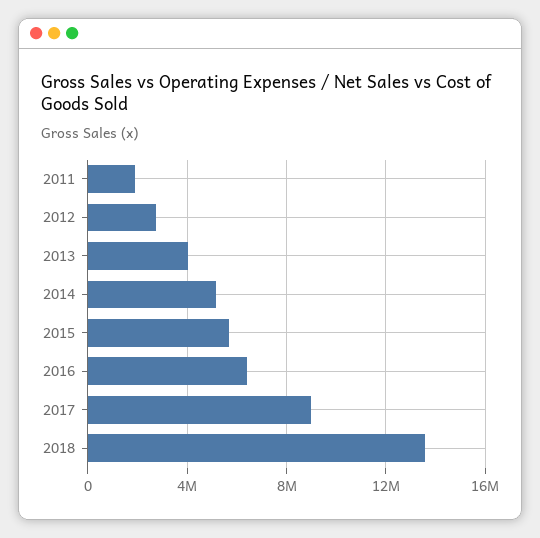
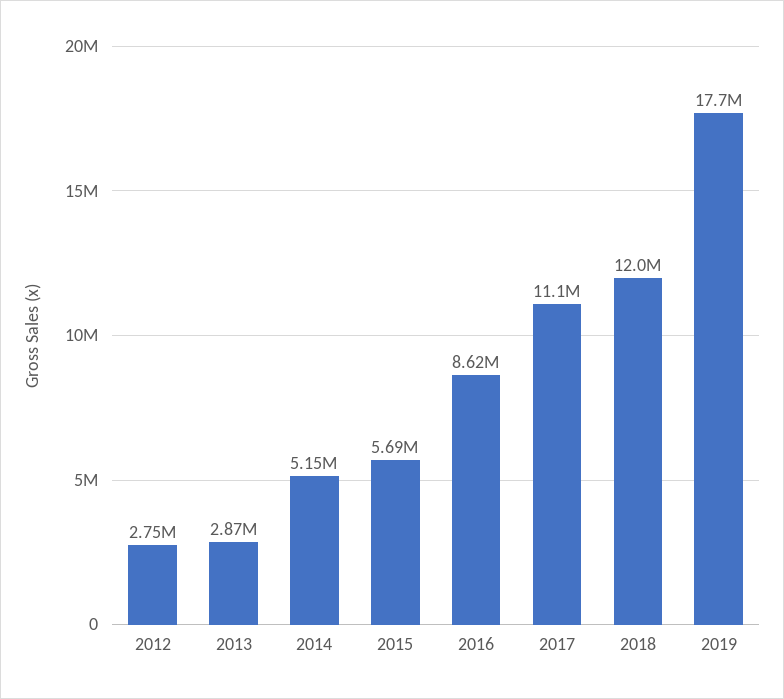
2011: 2000000 -> none
2013: 4000000 -> 2870000
2016: 6500000 -> 8620000
2017: 9000000 -> 11100000
2018: 13500000 -> 12000000
2019: none -> 17700000

